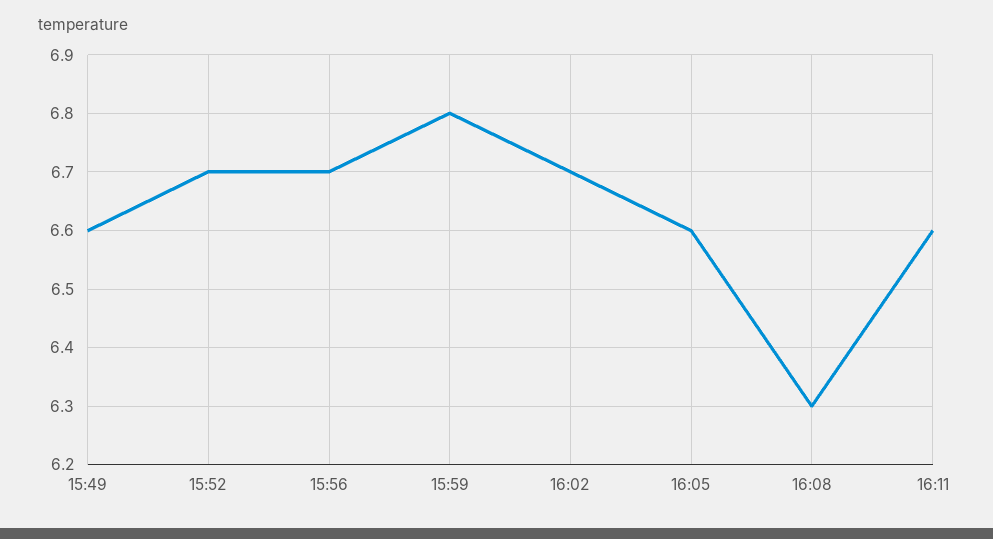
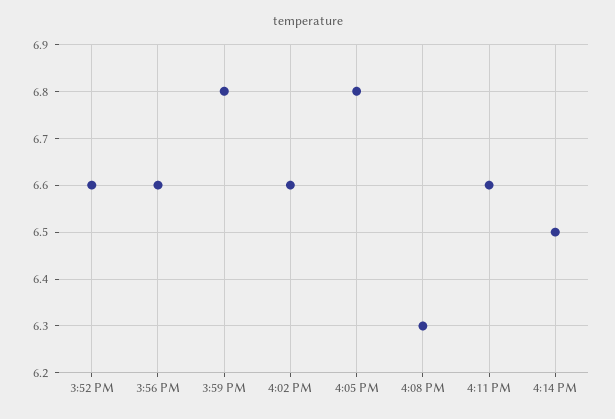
15:49: 6.6 -> none
15:52: 6.7 -> 6.6
15:56: 6.7 -> 6.6
16:02: 6.7 -> 6.6
16:05: 6.6 -> 6.8
4:14 PM: none -> 6.5

